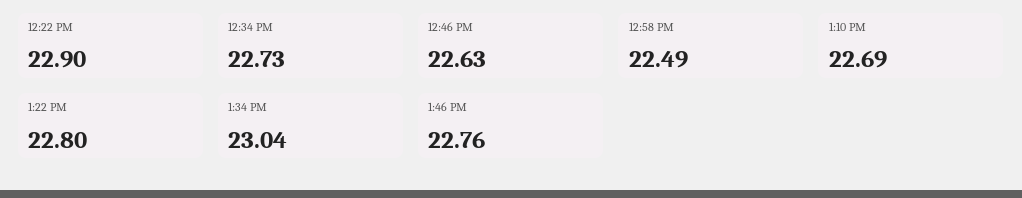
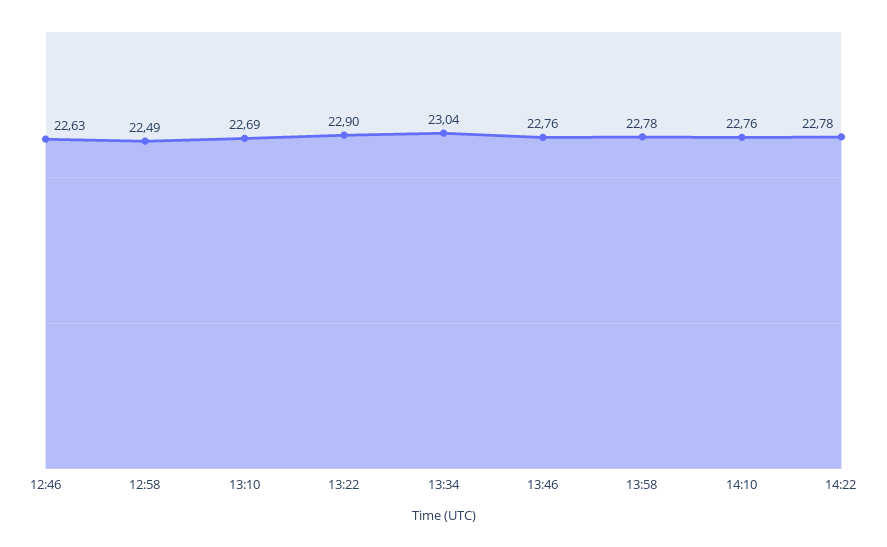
12:22 PM: 22.9 -> none
12:34 PM: 22.73 -> none
1:22 PM: 22.8 -> 22.9
13:58: none -> 22.78
14:10: none -> 22.76
14:22: none -> 22.78

